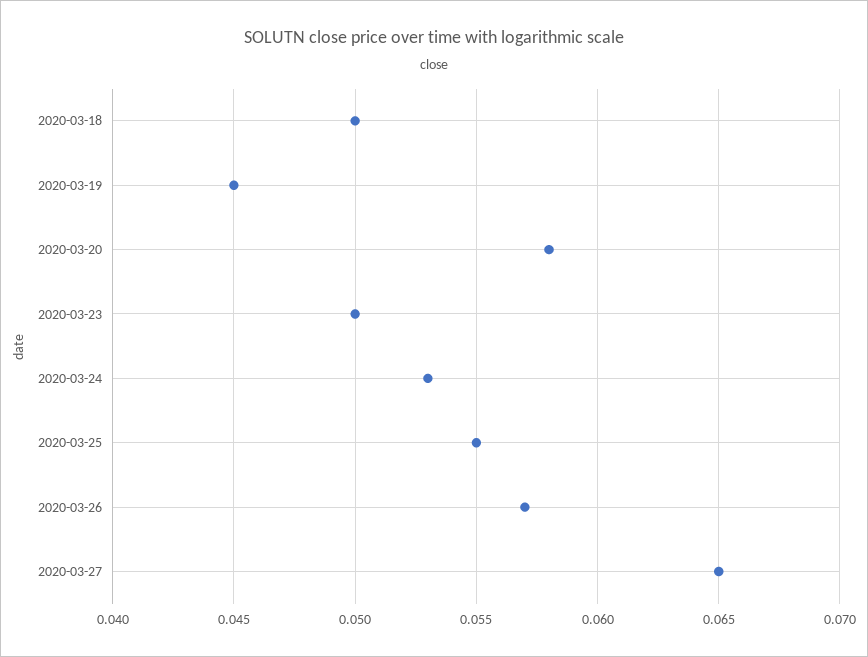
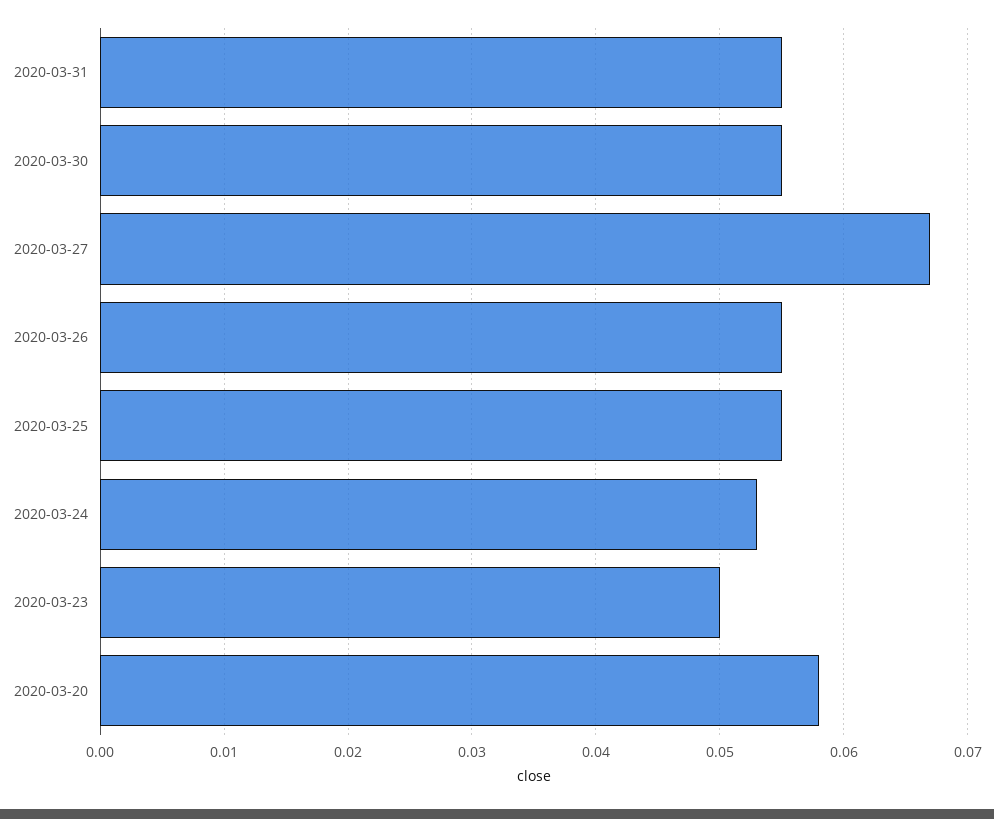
2020-03-18: 0.05 -> none
2020-03-19: 0.045 -> none
2020-03-26: 0.057 -> 0.055
2020-03-27: 0.065 -> 0.067
2020-03-31: none -> 0.055
2020-03-30: none -> 0.055

